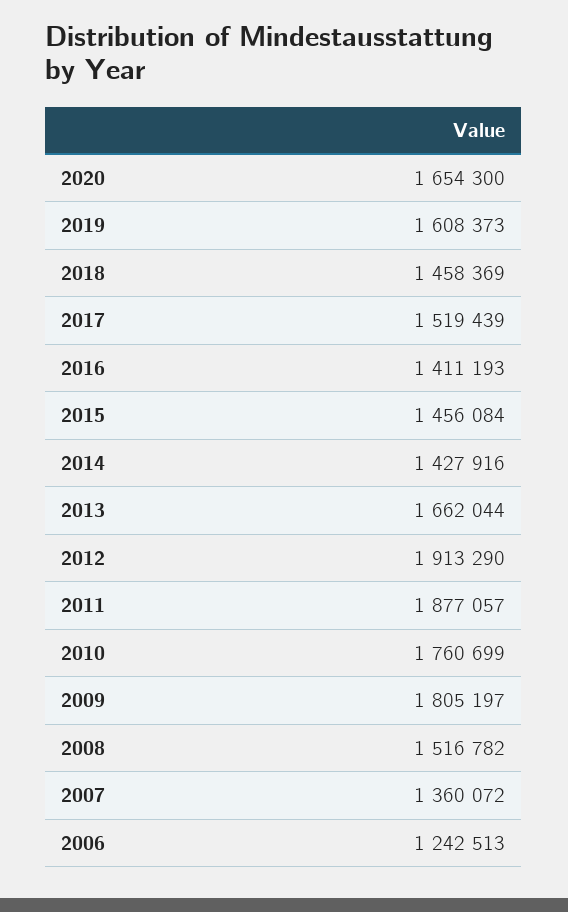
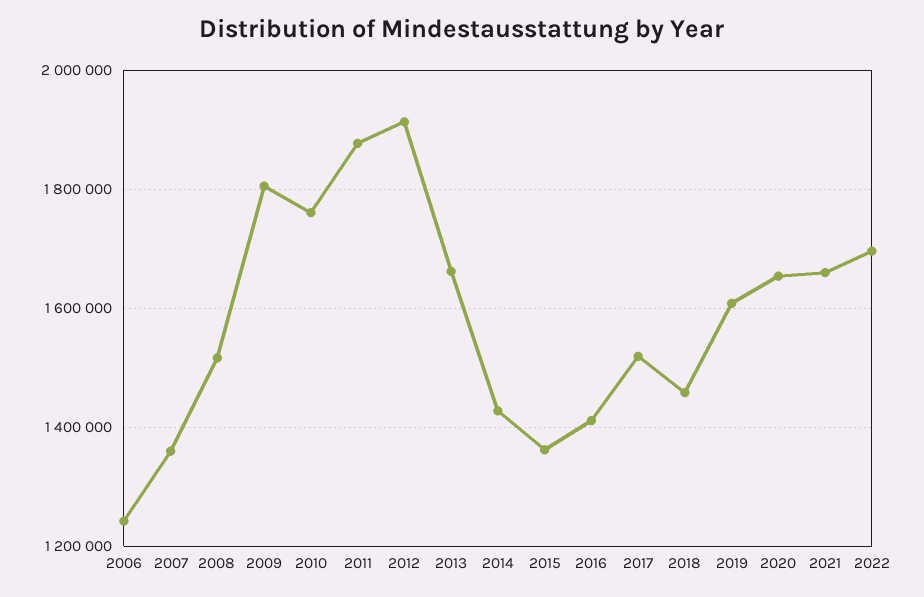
2015: 1456084 -> 1360000
2021: none -> 1660000
2022: none -> 1700000

